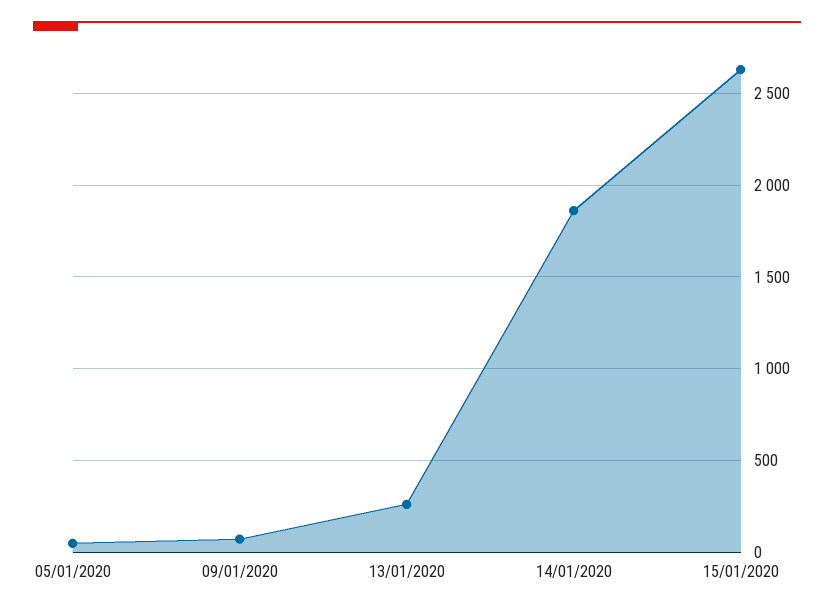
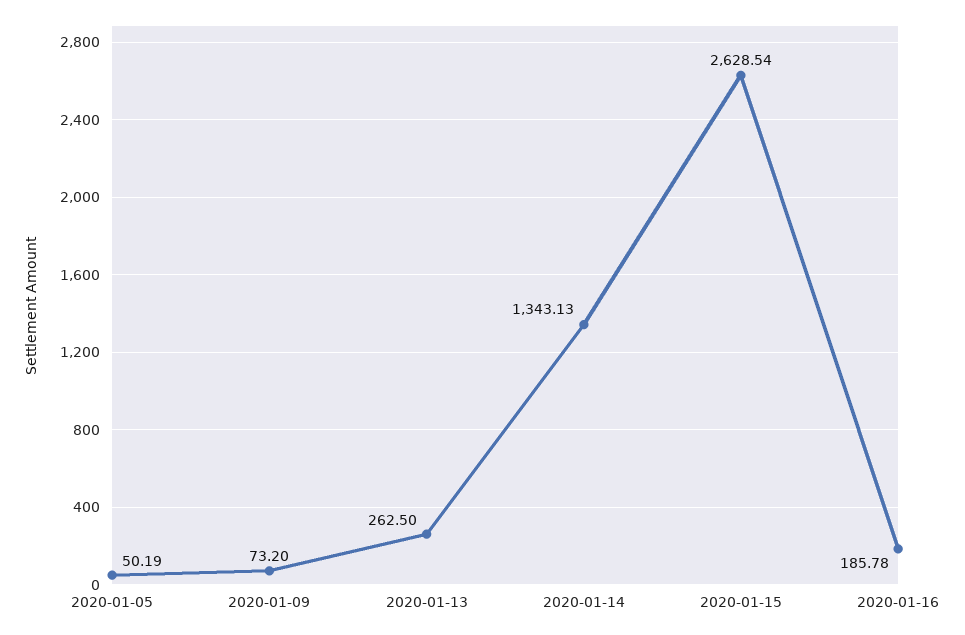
14/01/2020: 1850 -> 1343.13
2020-01-16: none -> 185.78

